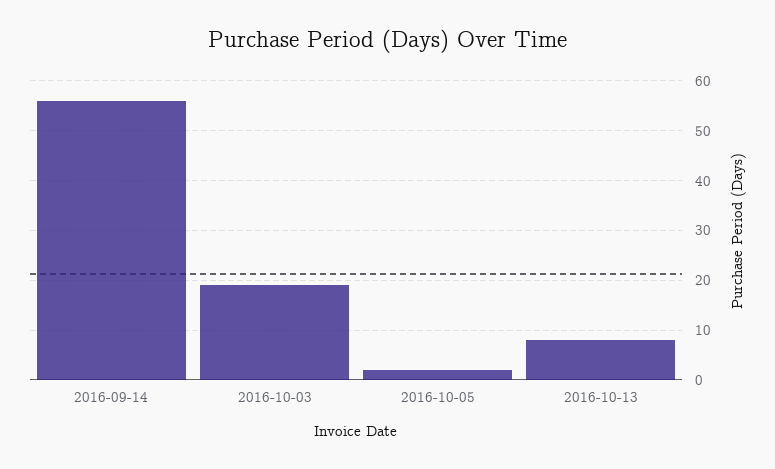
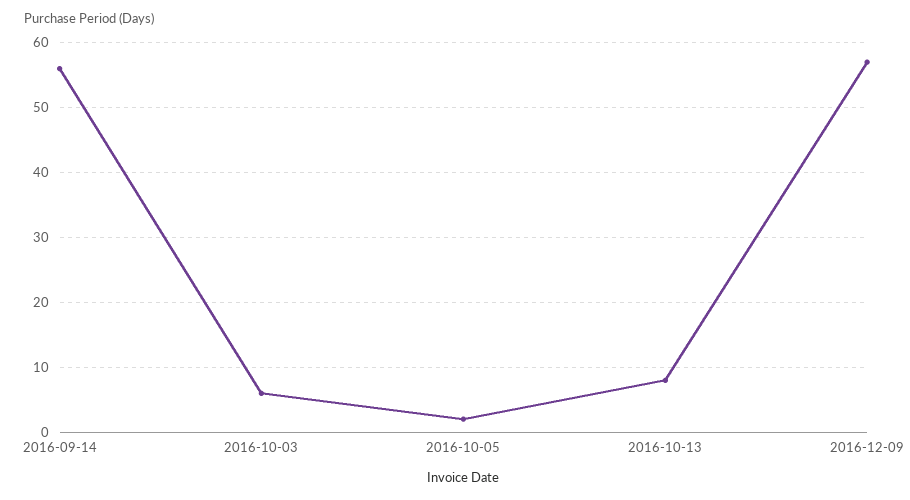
2016-10-03: 20 -> 6
2016-12-09: none -> 57

